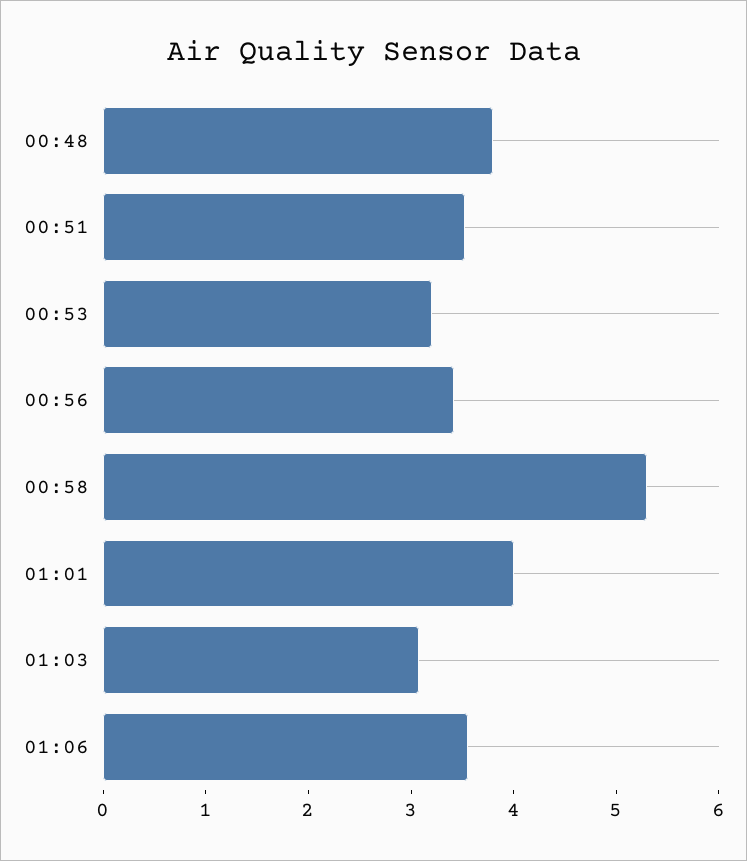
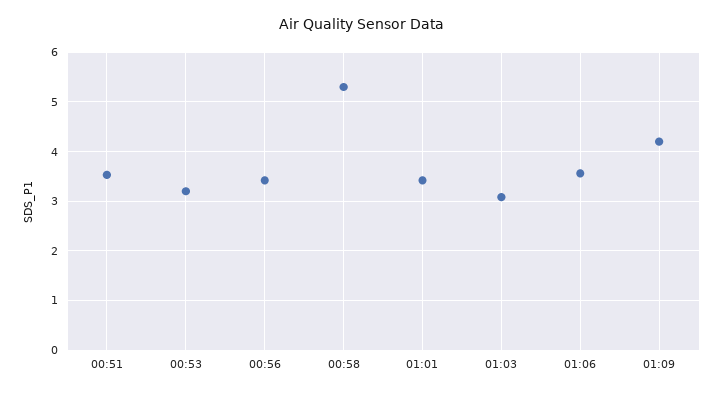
00:48: 3.8 -> none
01:01: 4 -> 3.4
01:09: none -> 4.2

